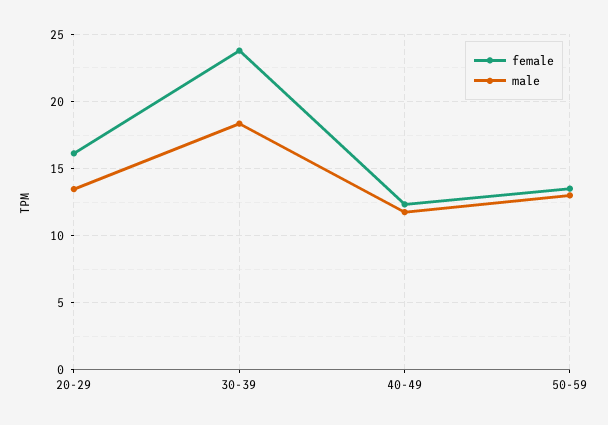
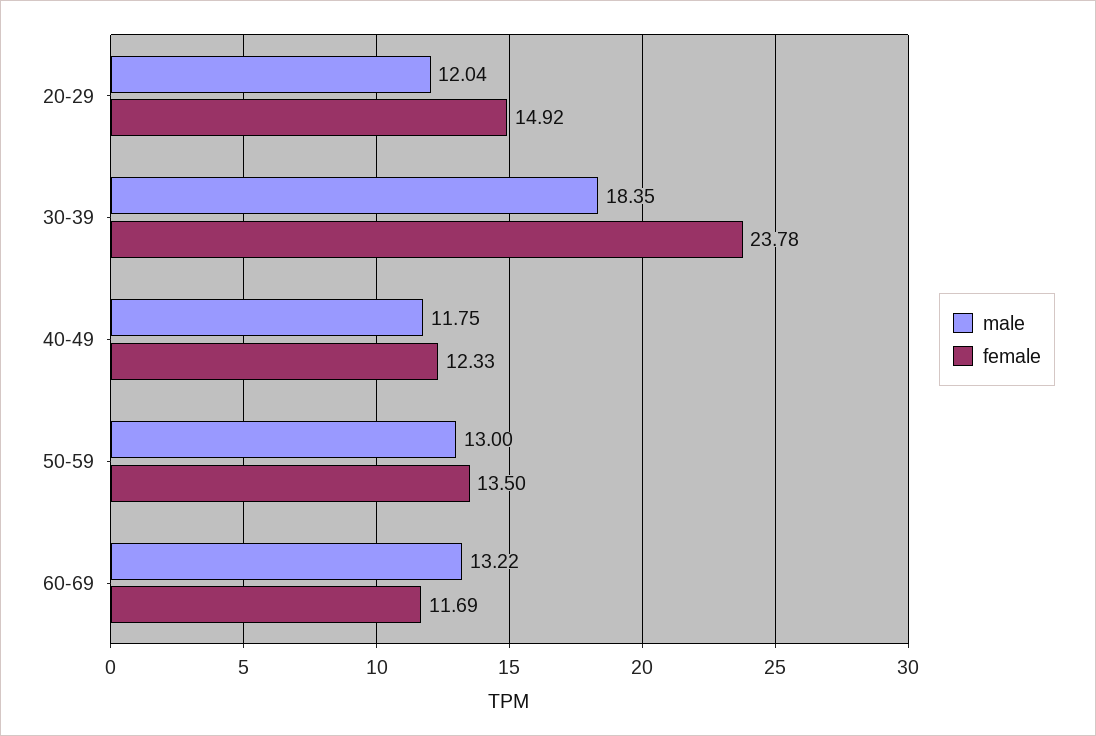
female, 20-29: 16 -> 14.92
male, 20-29: 13.5 -> 12.04
male, 60-69: none -> 13.22
female, 60-69: none -> 11.69

